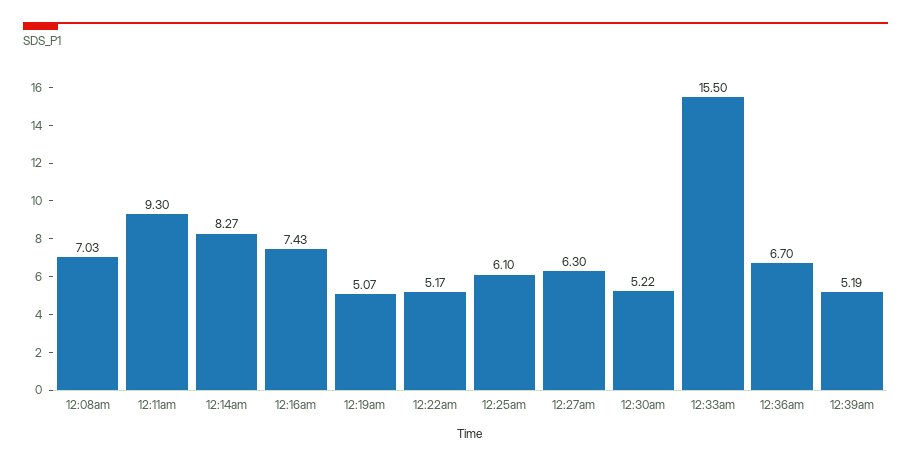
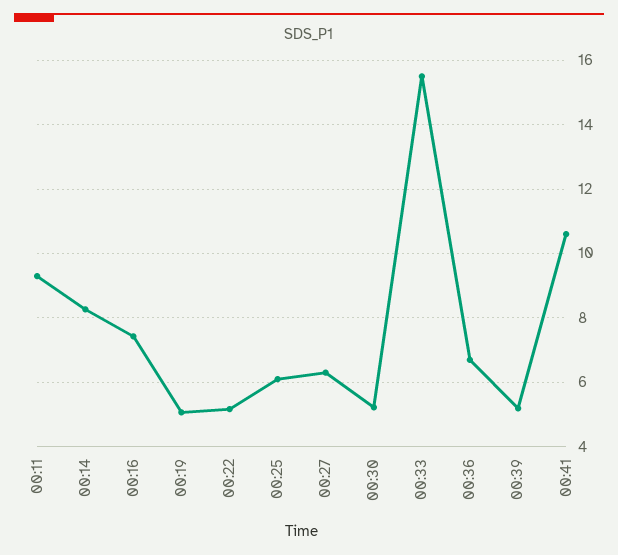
12:08am: 7.03 -> none
00:41: none -> 10.6

